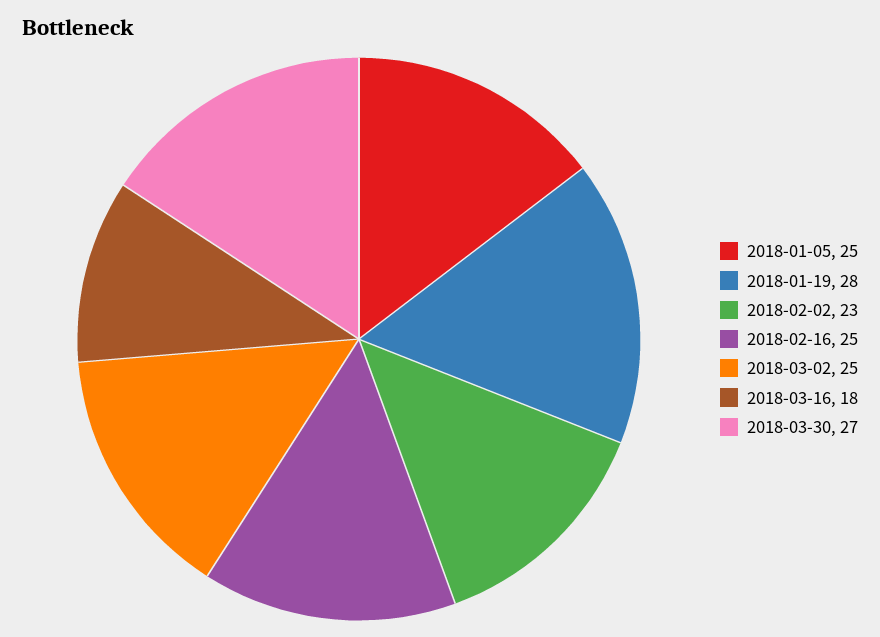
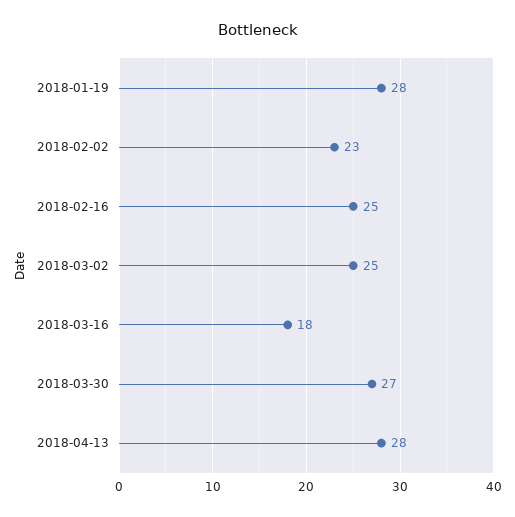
2018-01-05: 25 -> none
2018-04-13: none -> 28

